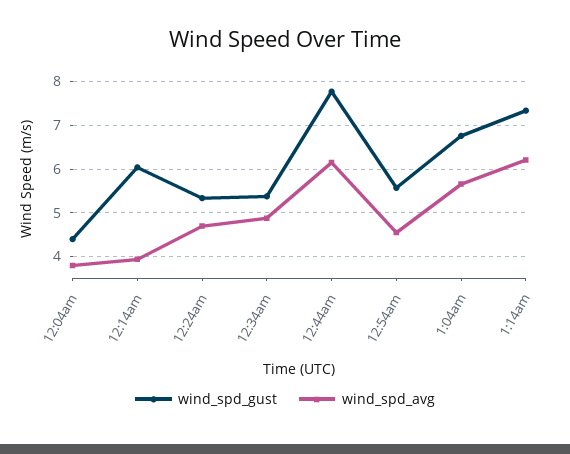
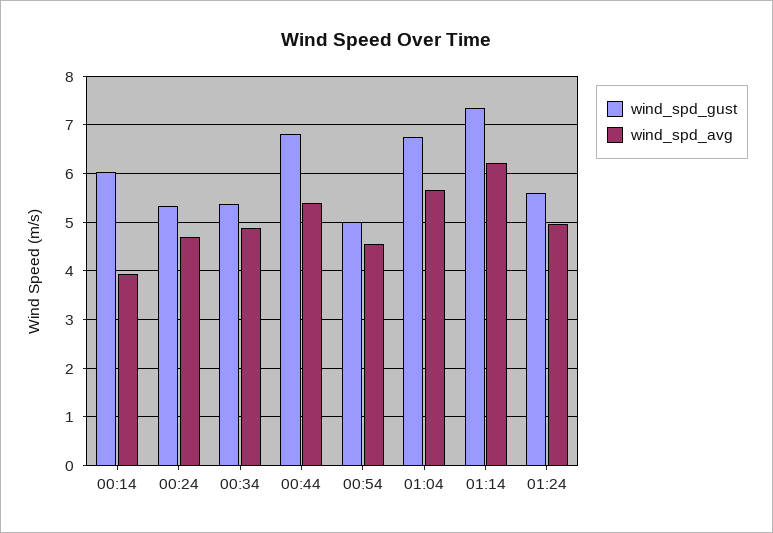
wind_spd_gust, 12:04am: 4.4 -> none
wind_spd_avg, 12:04am: 3.8 -> none
wind_spd_gust, 12:44am: 7.8 -> 6.8
wind_spd_avg, 12:44am: 6.2 -> 5.4
wind_spd_gust, 12:54am: 5.6 -> 5
wind_spd_gust, 01:24: none -> 5.6
wind_spd_avg, 01:24: none -> 5

